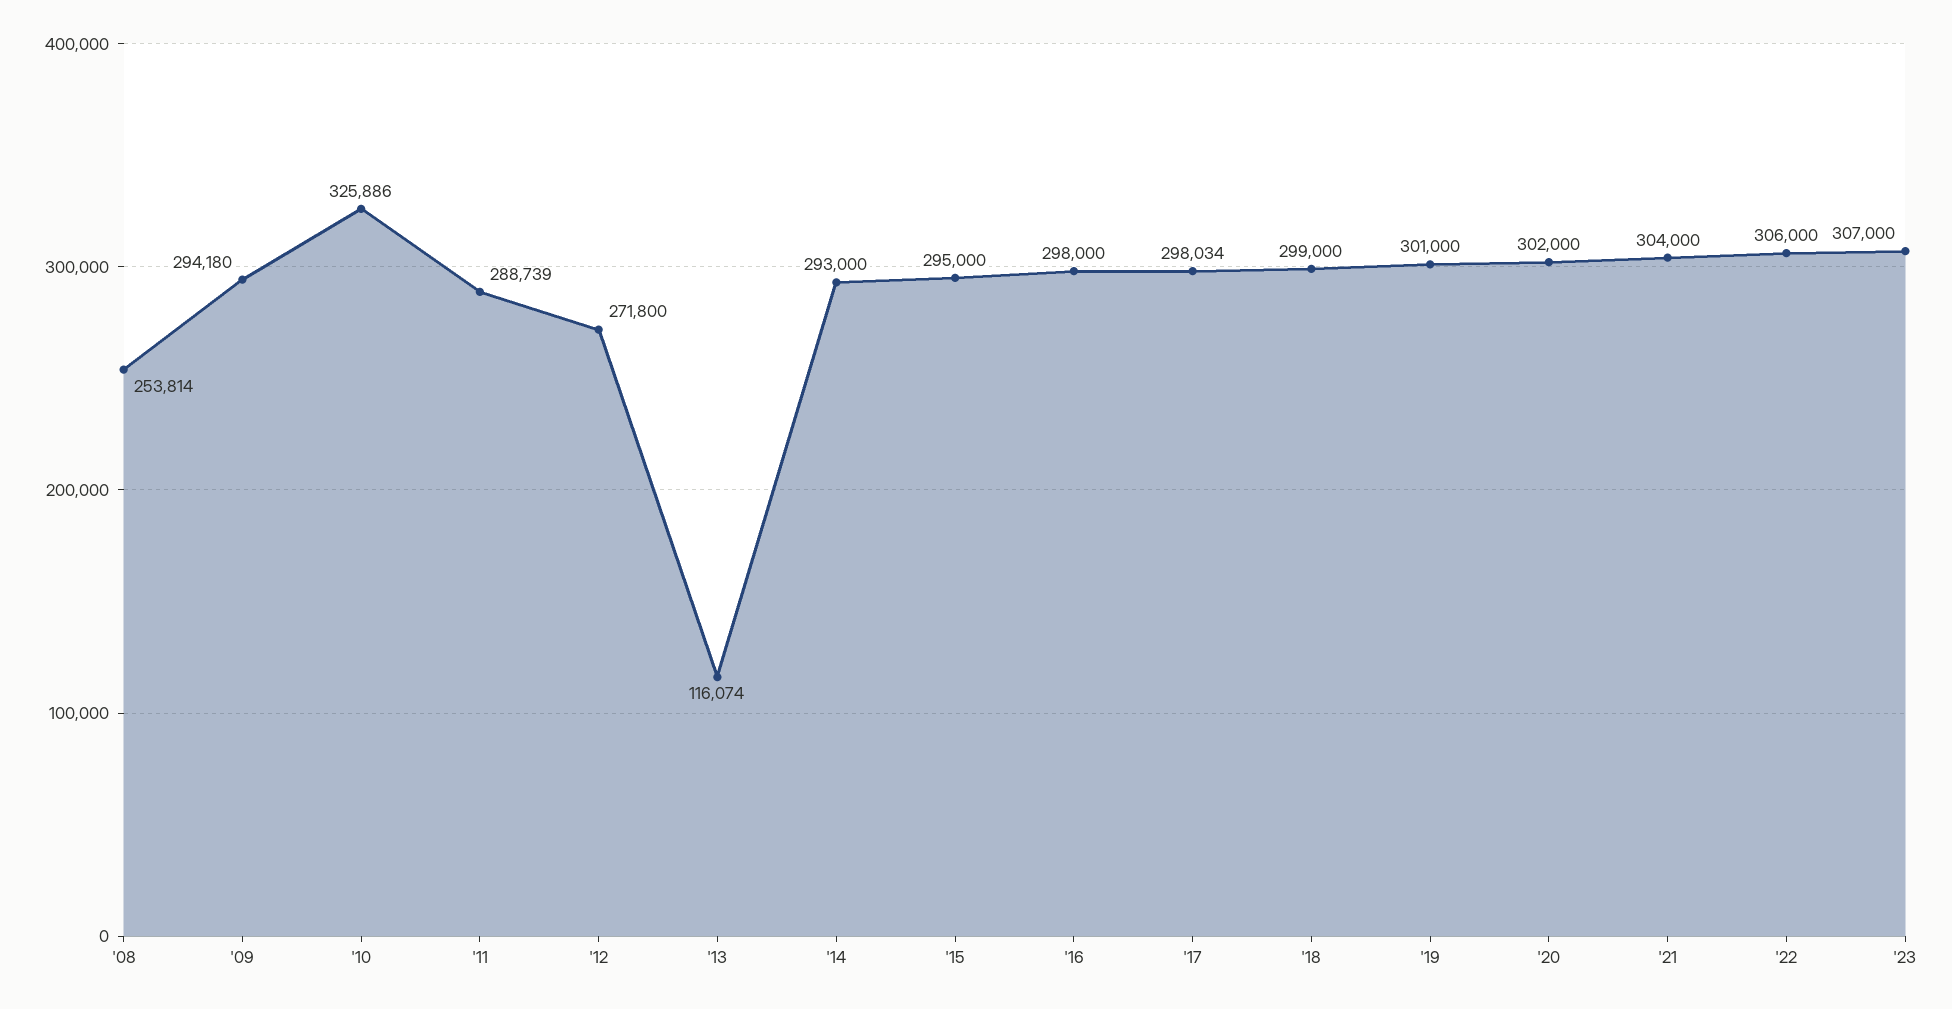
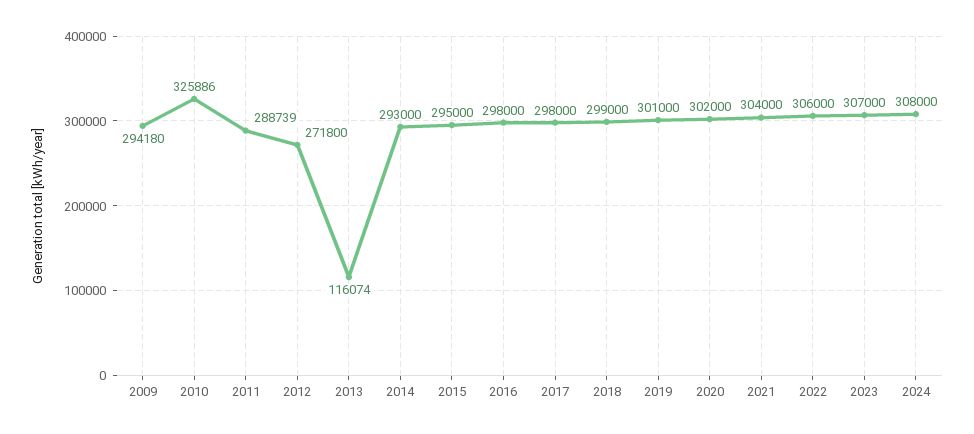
'08: 253814 -> none
'17: 298034 -> 298000
2024: none -> 308000

